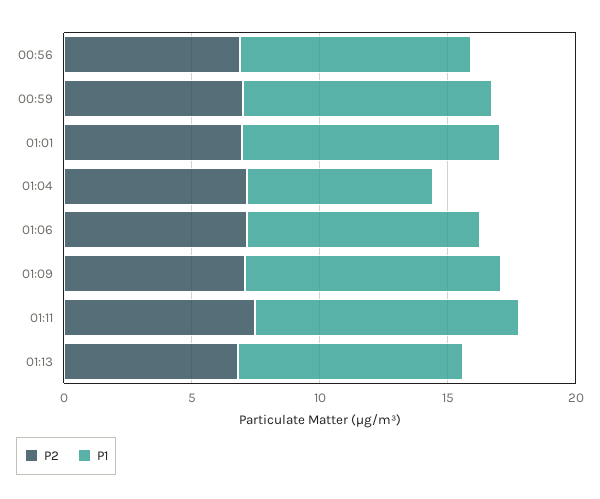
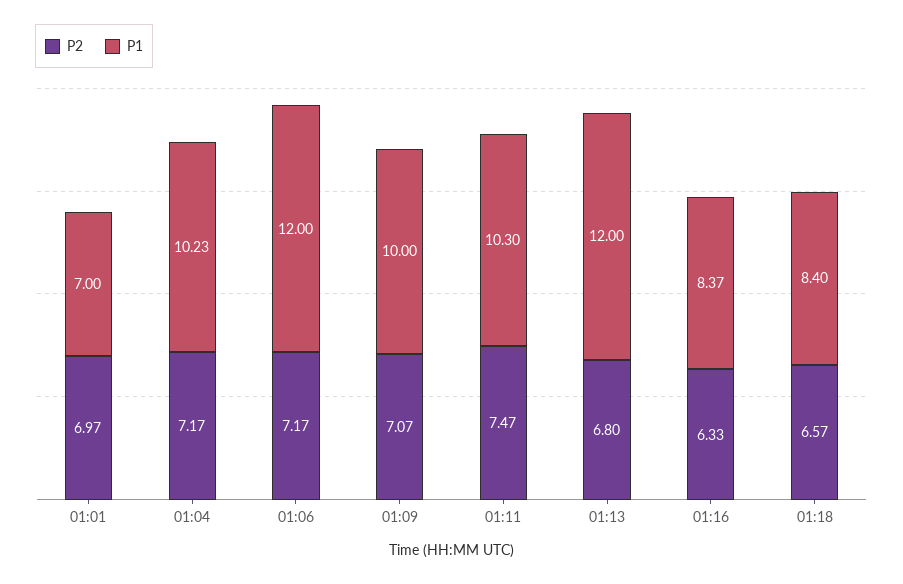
P2, 00:56: 7 -> none
P1, 00:56: 9 -> none
P2, 00:59: 7 -> none
P1, 00:59: 10 -> none
P1, 01:01: 10 -> 7
P1, 01:04: 7 -> 10.23
P1, 01:06: 9 -> 12
P1, 01:13: 9 -> 12
P2, 01:16: none -> 6.33
P1, 01:16: none -> 8.37
P2, 01:18: none -> 6.57
P1, 01:18: none -> 8.4

